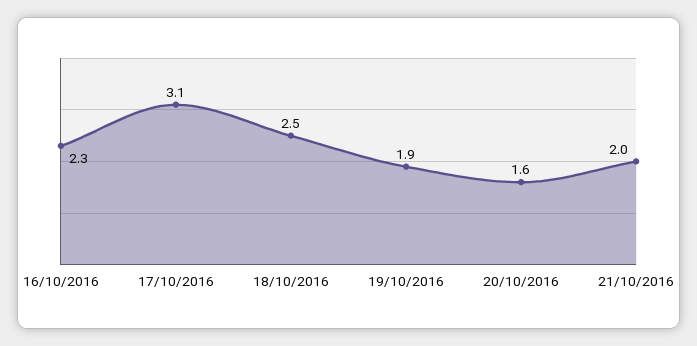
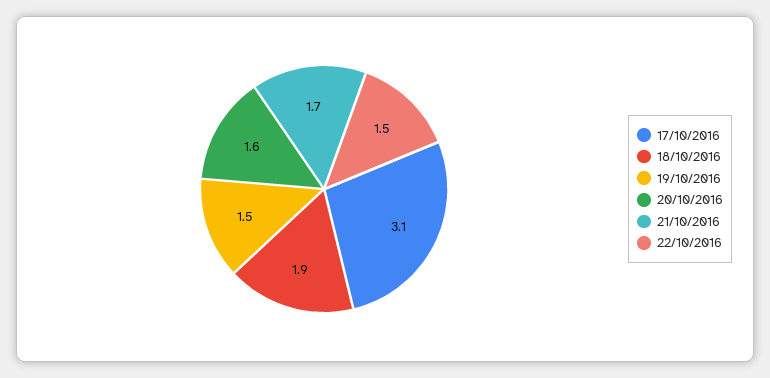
16/10/2016: 2.3 -> none
18/10/2016: 2.5 -> 1.9
19/10/2016: 1.9 -> 1.5
21/10/2016: 2 -> 1.7
22/10/2016: none -> 1.5

